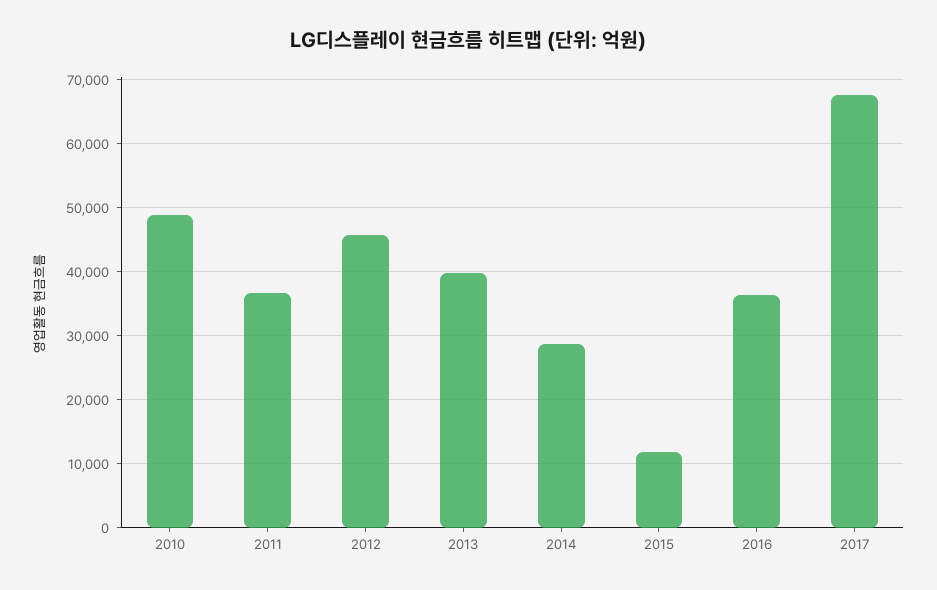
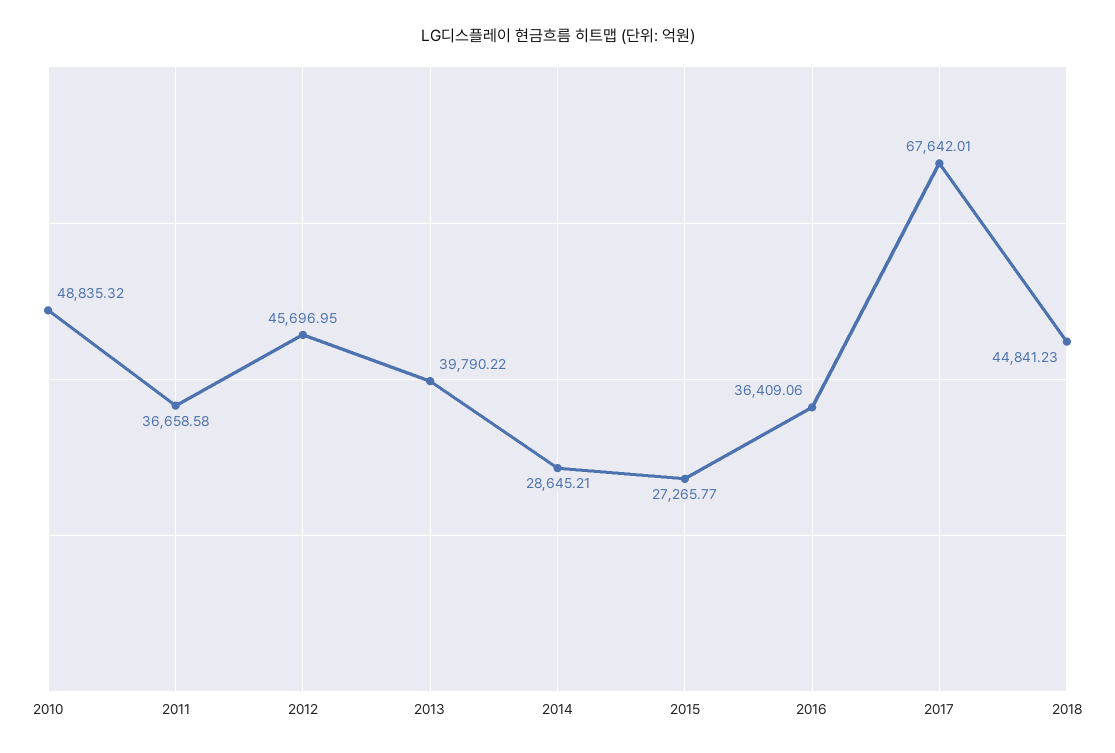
2015: 12000 -> 27265.77
2018: none -> 44841.23

